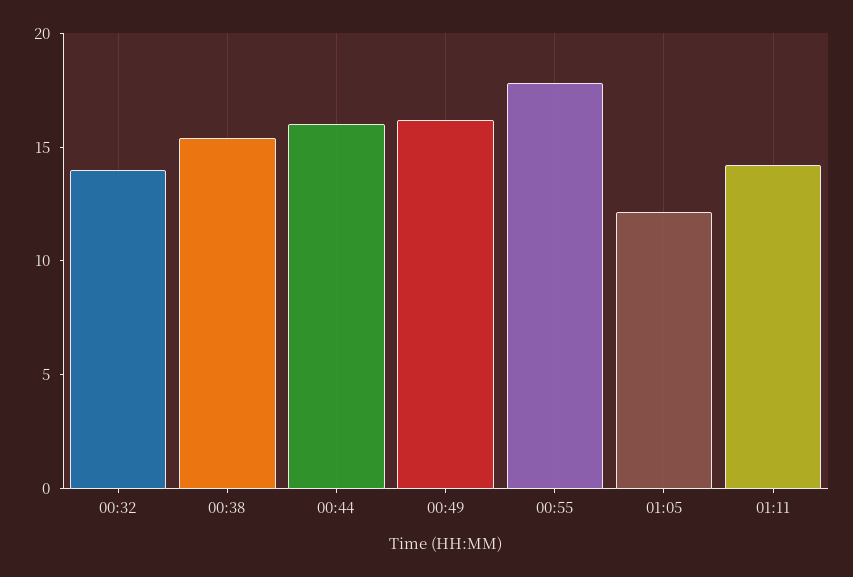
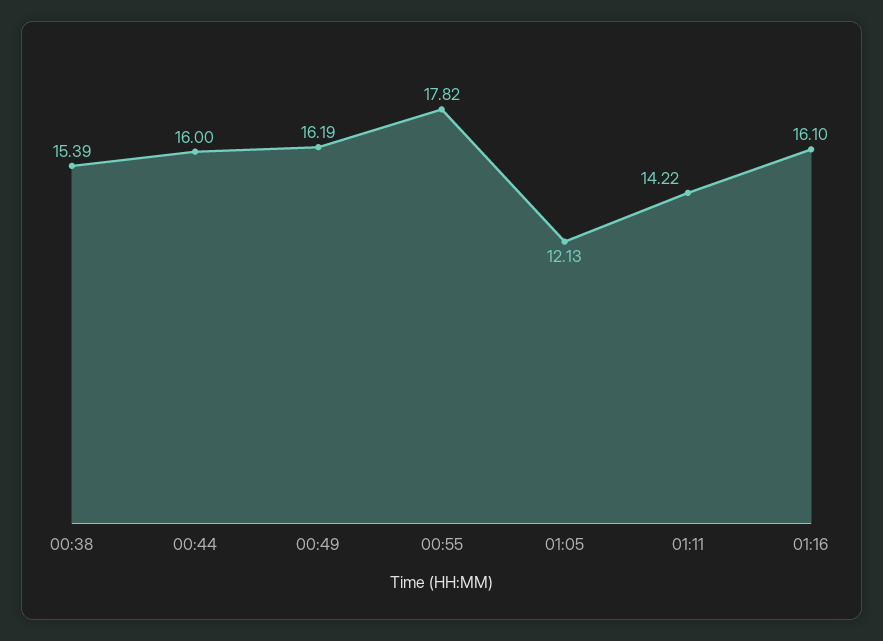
00:32: 14 -> none
01:16: none -> 16.1

